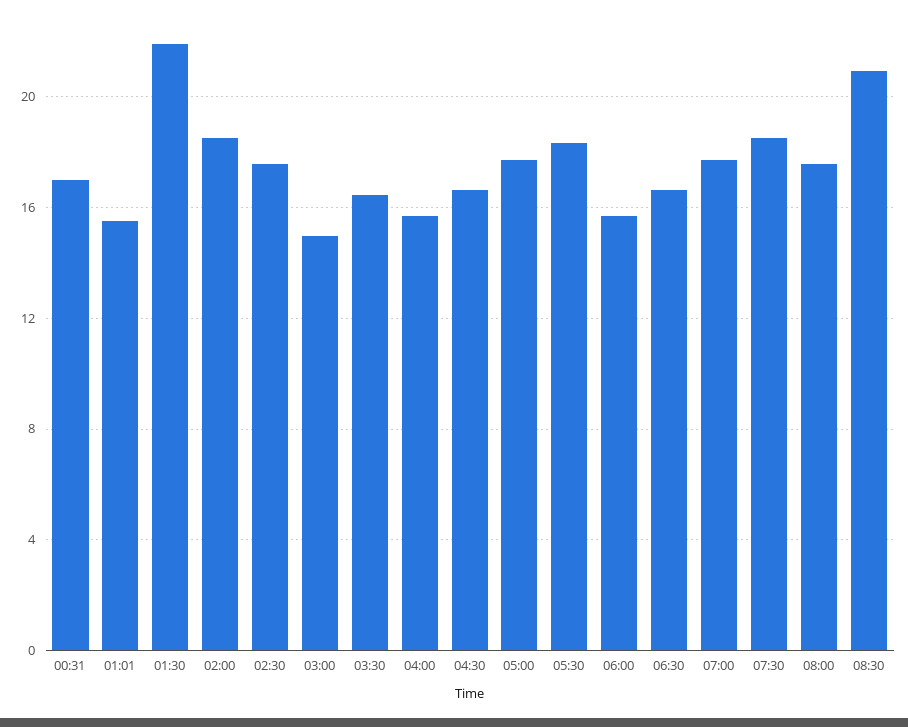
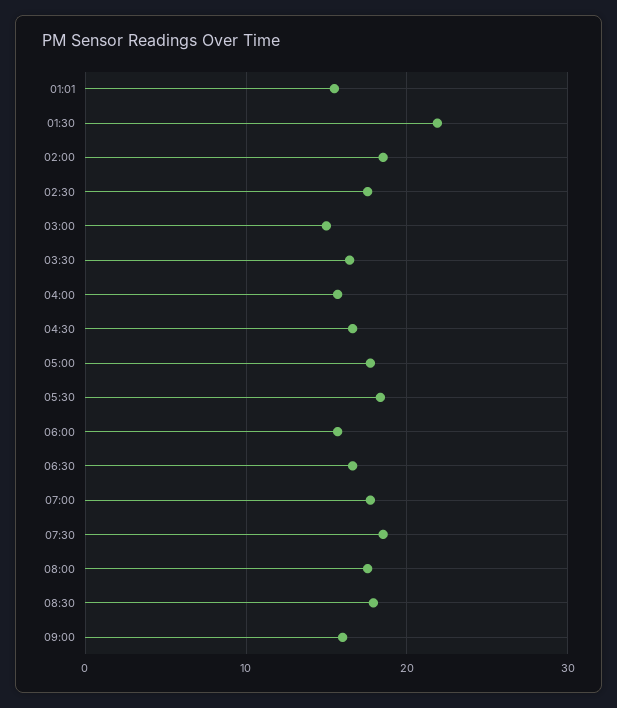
00:31: 17 -> none
08:30: 21 -> 18
09:00: none -> 16

